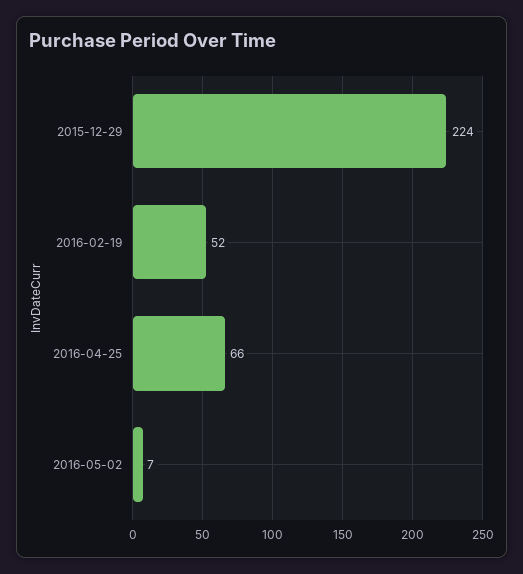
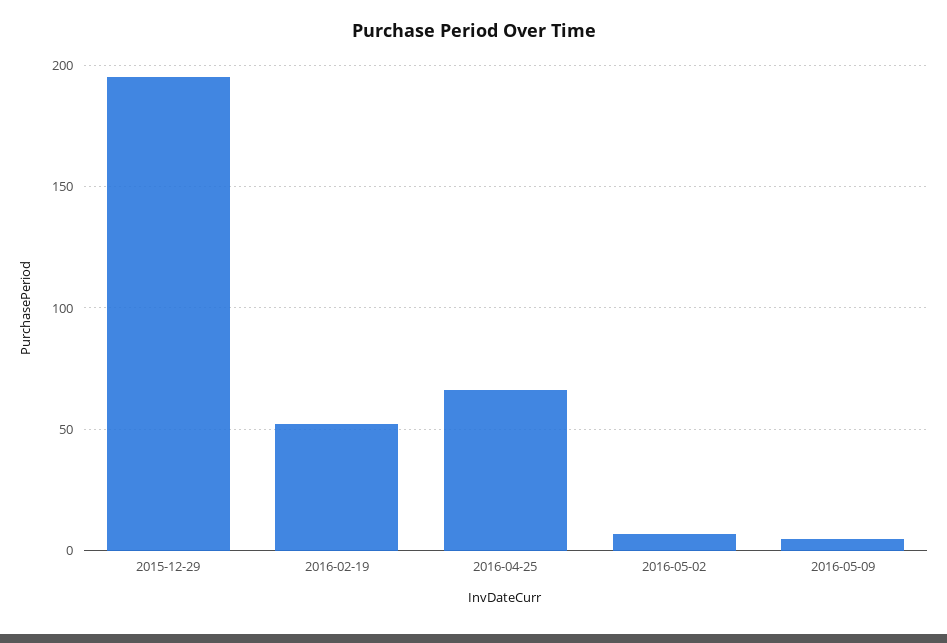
2015-12-29: 224 -> 195
2016-05-09: none -> 5

